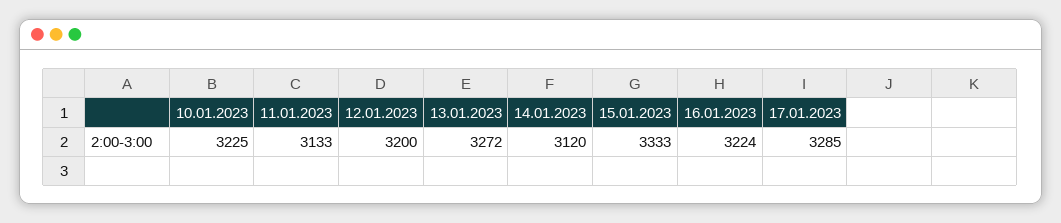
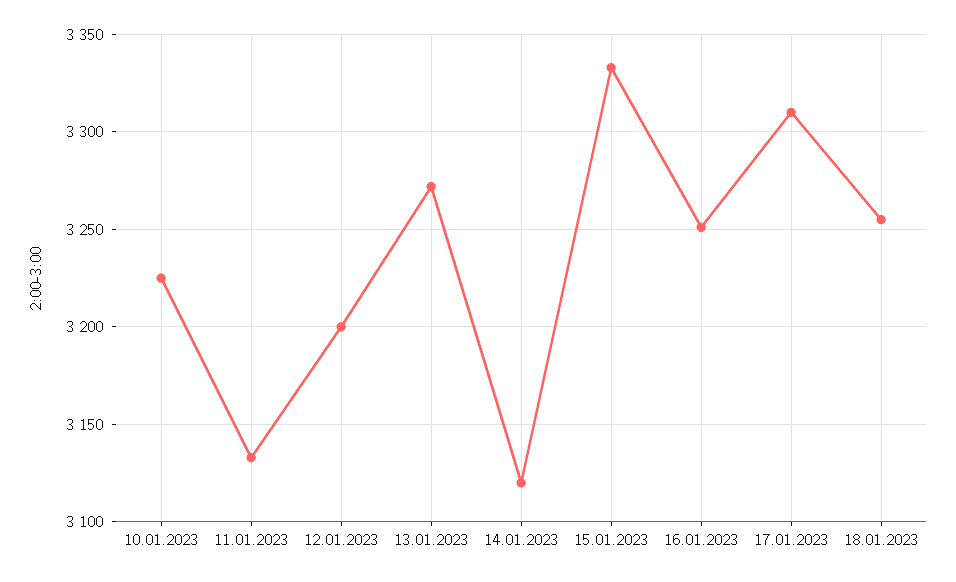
16.01.2023: 3224 -> 3250
17.01.2023: 3285 -> 3310
18.01.2023: none -> 3255

